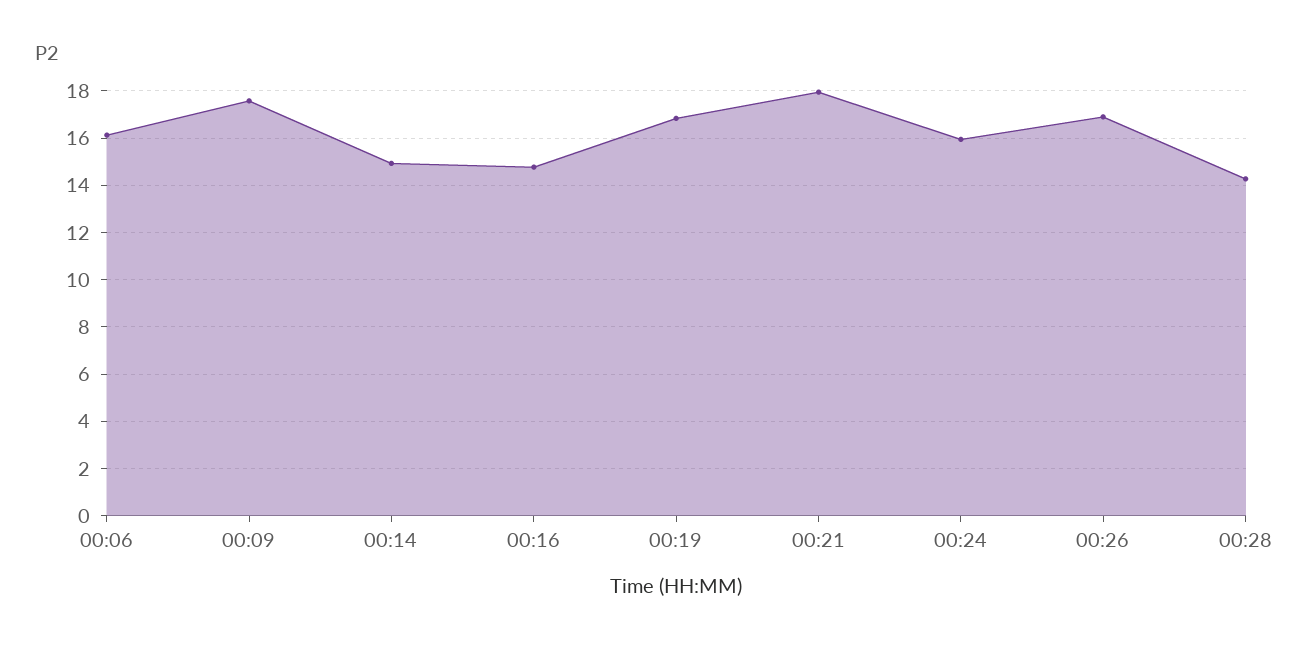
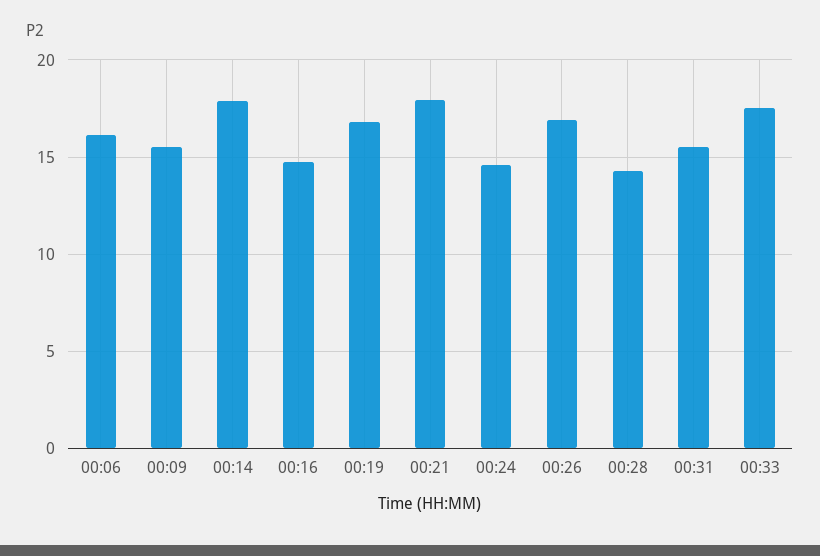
00:09: 17.5 -> 15.5
00:14: 15 -> 18
00:24: 16 -> 14.5
00:31: none -> 15.5
00:33: none -> 17.5

